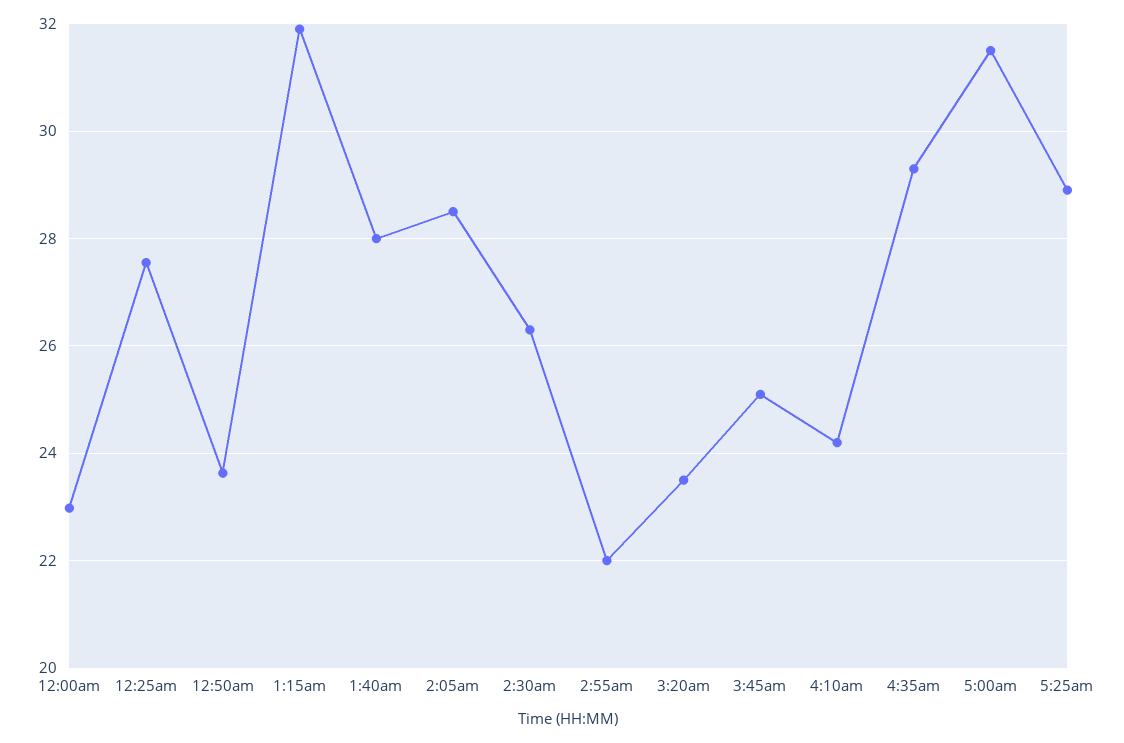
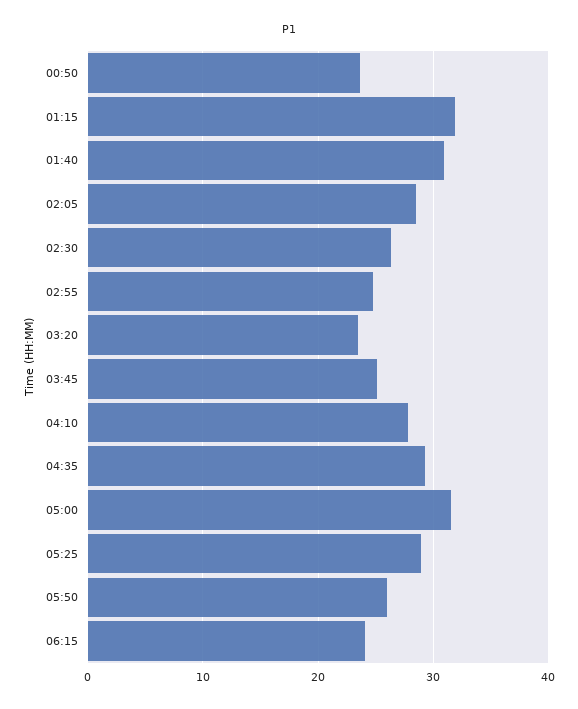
12:00am: 23 -> none
12:25am: 27.6 -> none
1:40am: 28 -> 31
2:55am: 22 -> 25
4:10am: 24.2 -> 28
05:50: none -> 26
06:15: none -> 24

